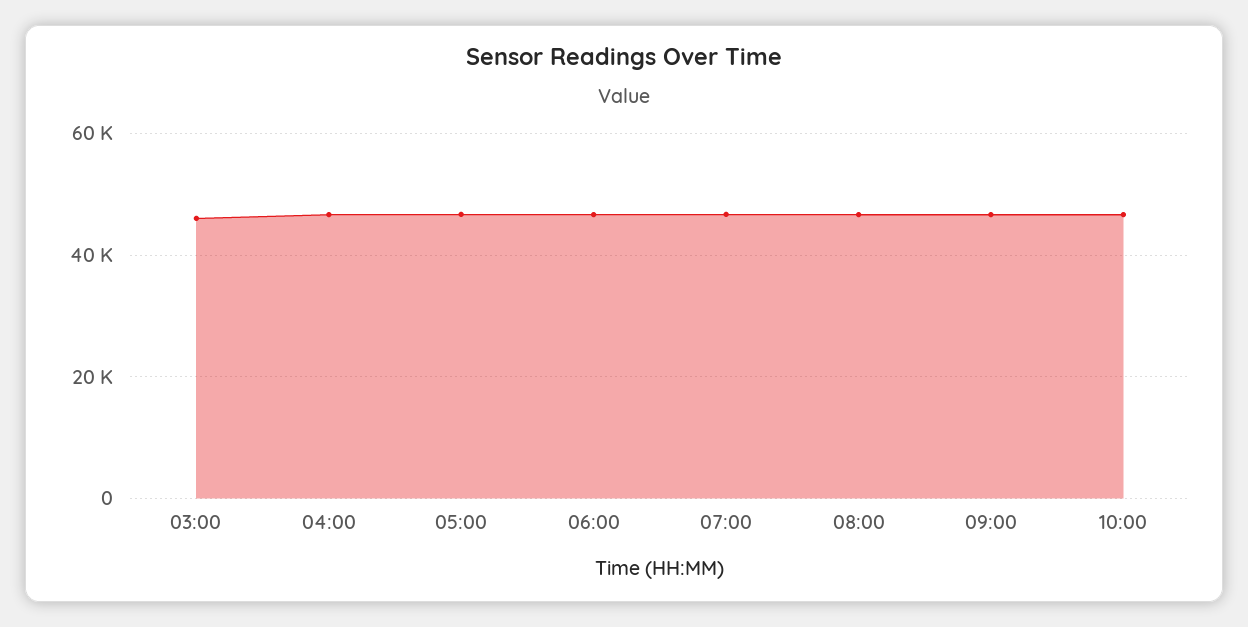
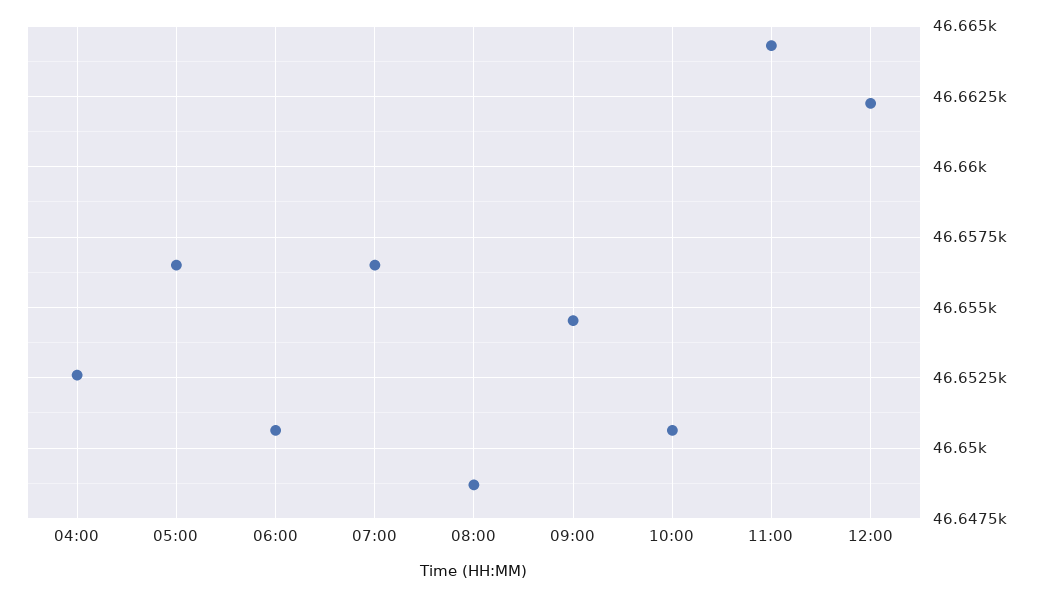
03:00: 46000 -> none
11:00: none -> 46664.25
12:00: none -> 46662.25

